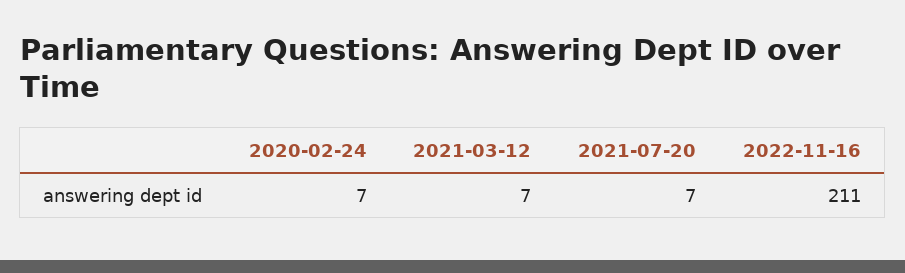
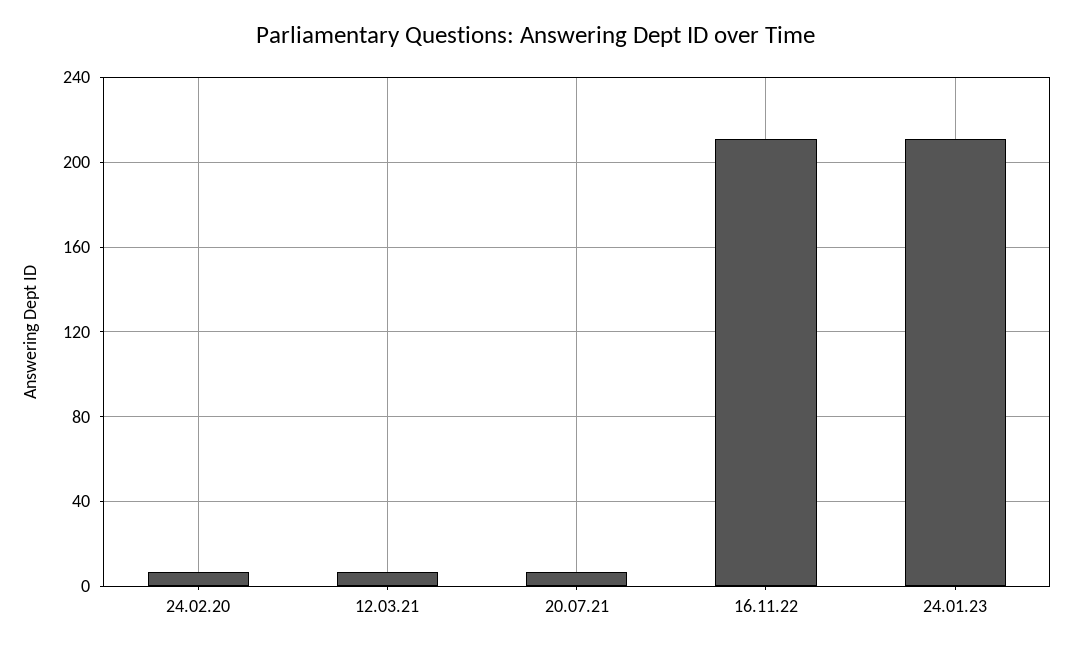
24.01.23: none -> 210

